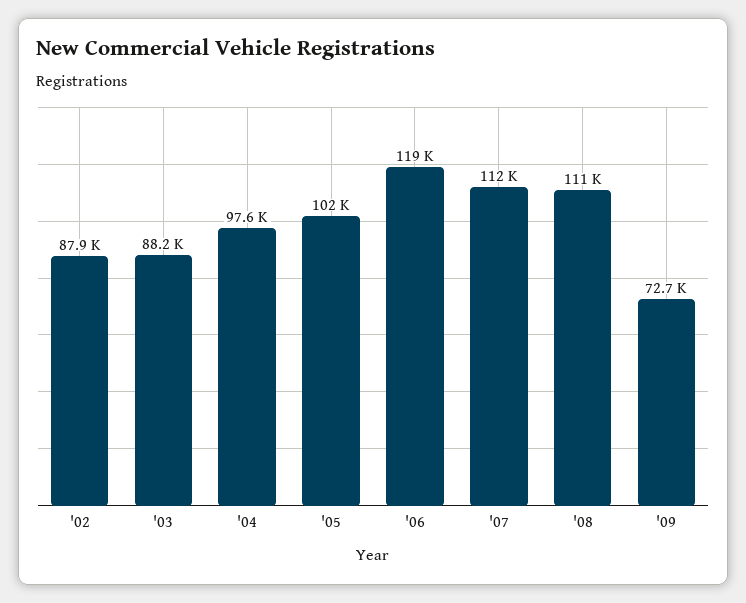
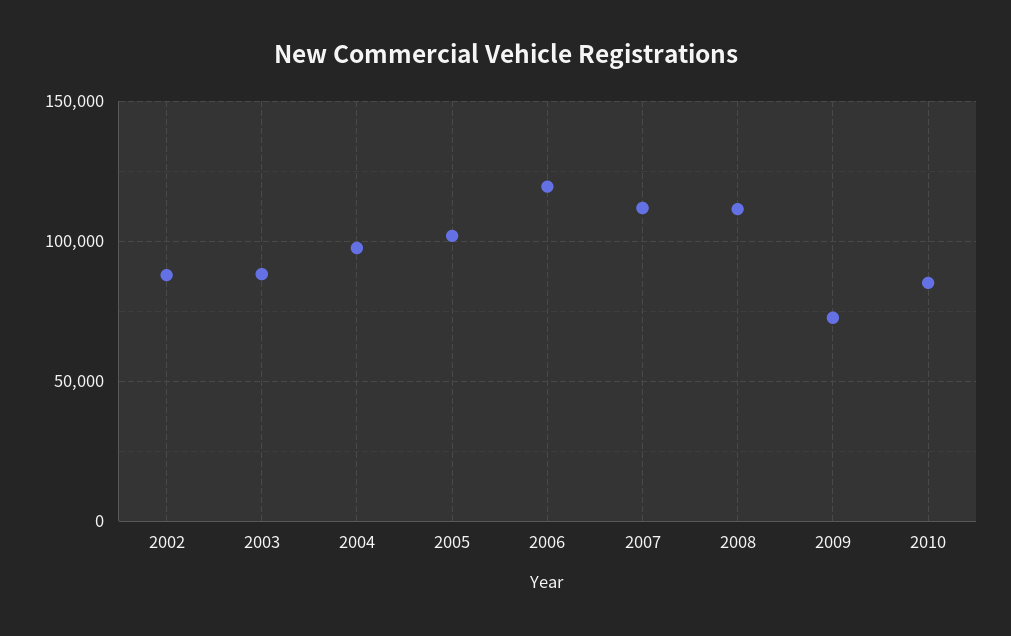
2010: none -> 85000

